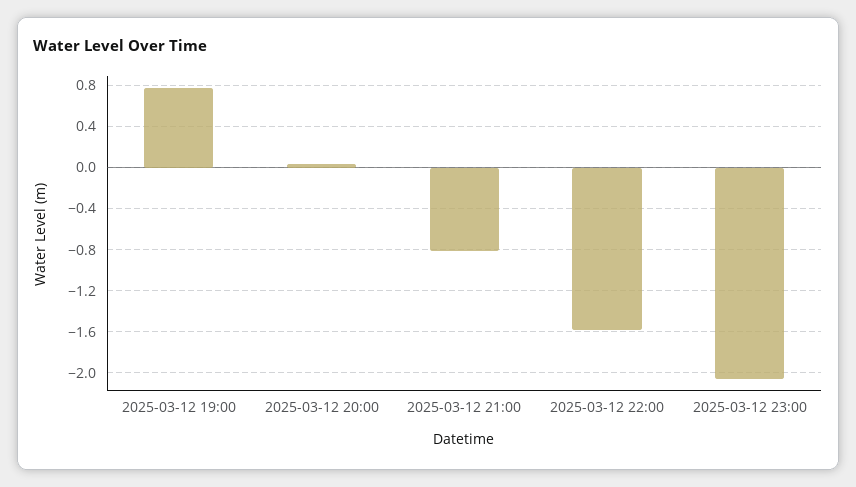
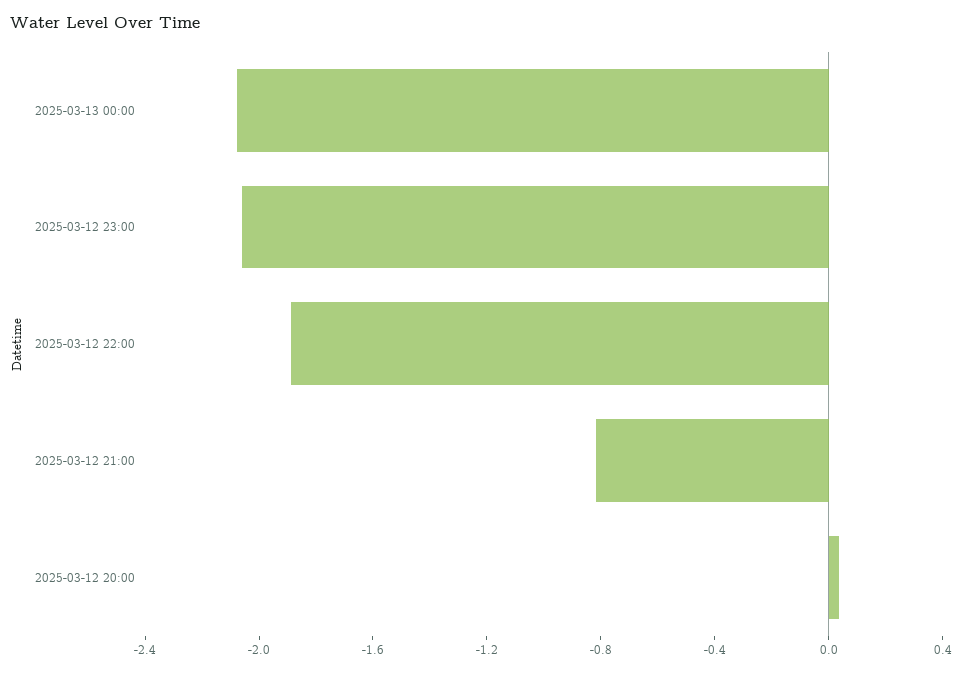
2025-03-12 19:00: 0.8 -> none
2025-03-12 22:00: -1.6 -> -1.9
2025-03-13 00:00: none -> -2.1

